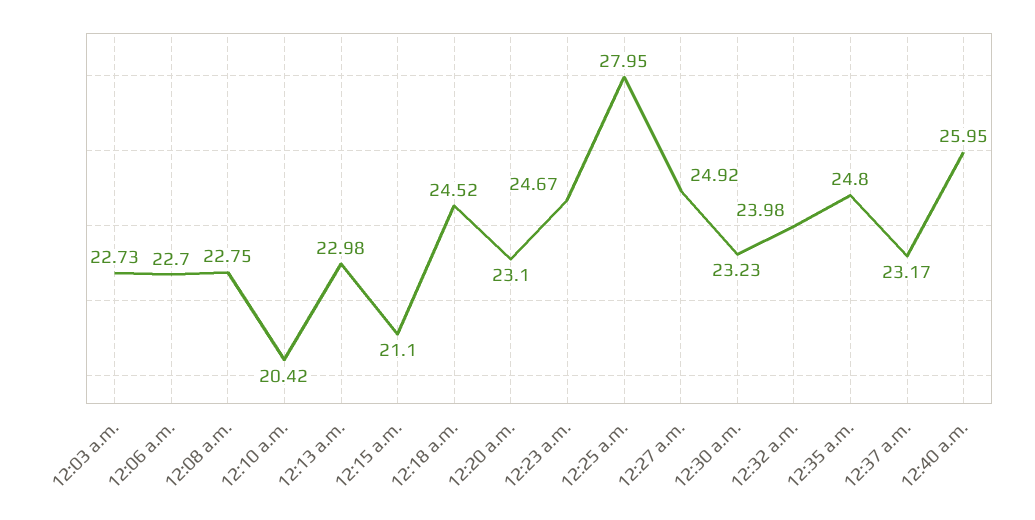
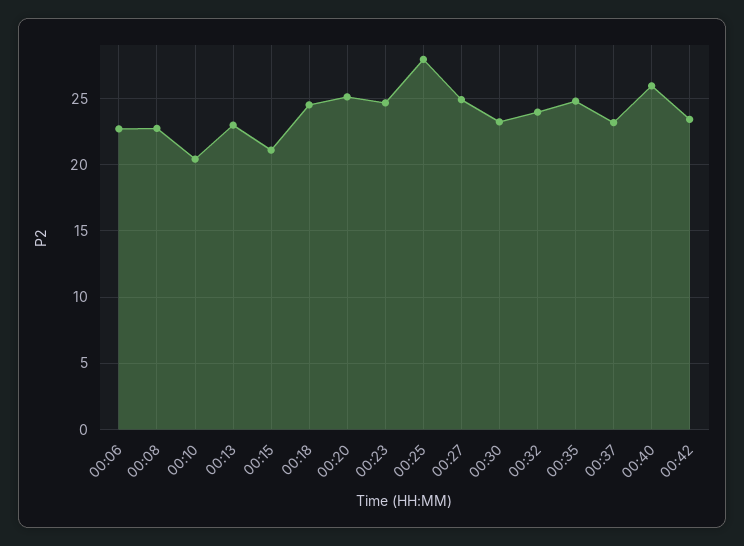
12:03 a.m.: 22.73 -> none
12:20 a.m.: 23.1 -> 25
00:42: none -> 23.5

